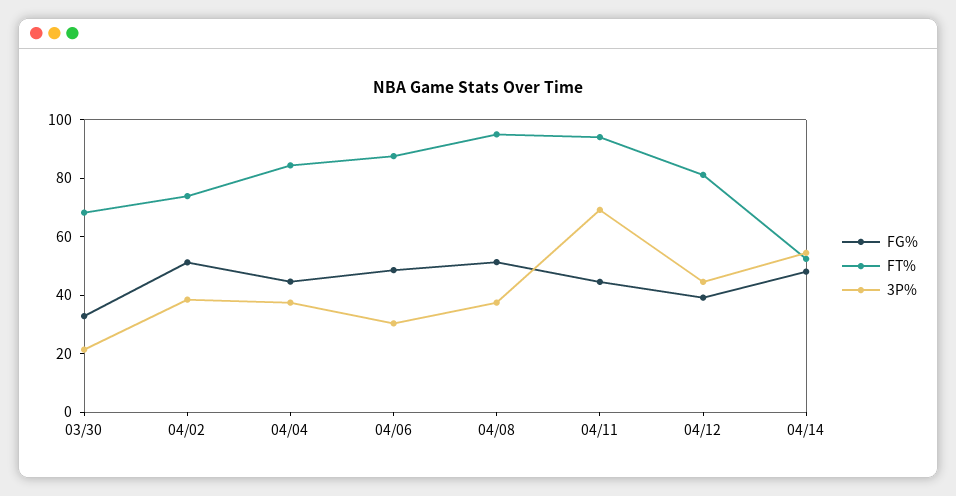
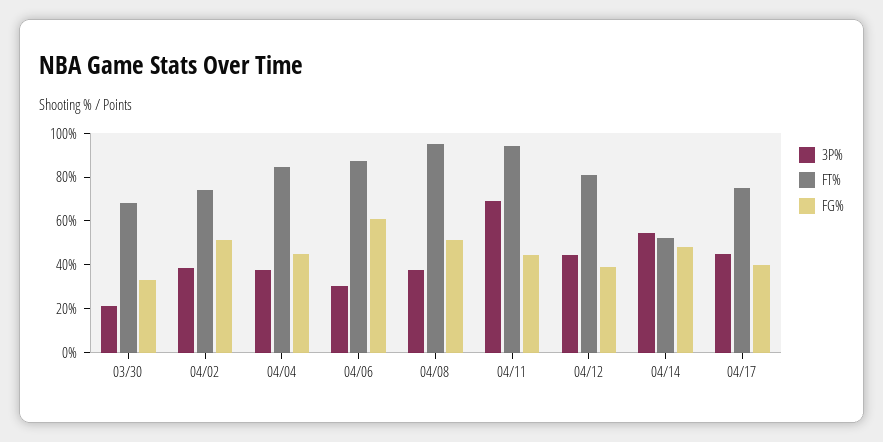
FG%, 04/06: 50 -> 60
3P%, 04/17: none -> 45
FT%, 04/17: none -> 75
FG%, 04/17: none -> 40

